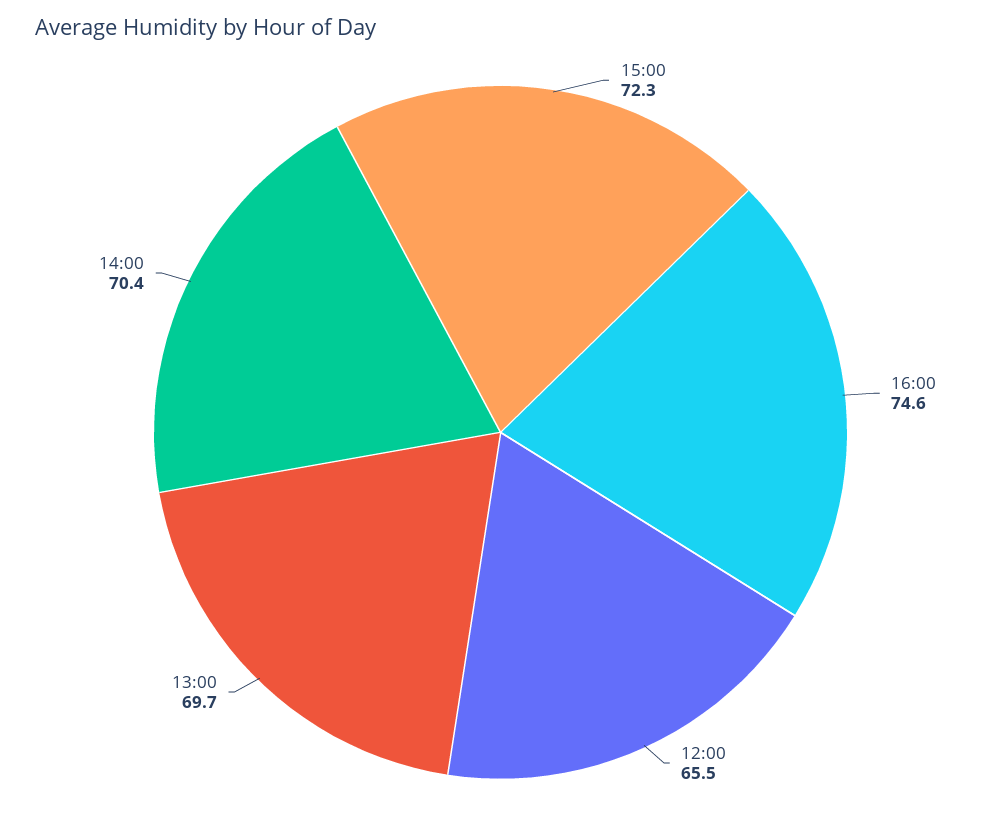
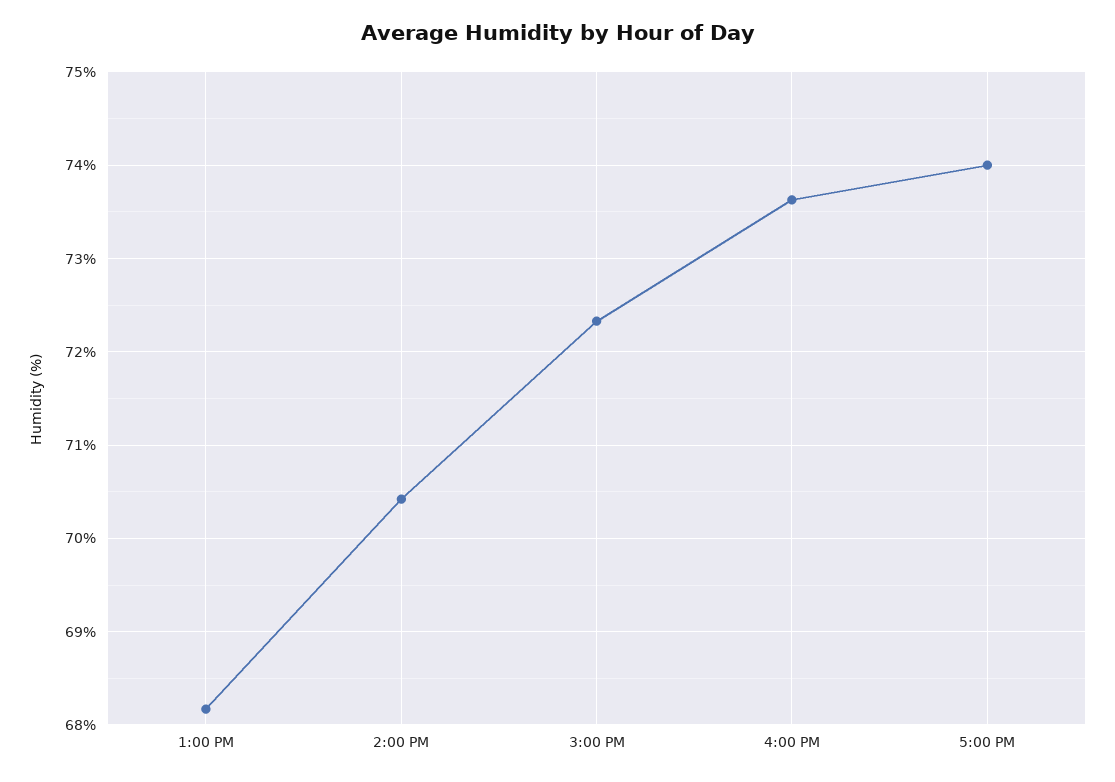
16:00: 74.6 -> 73.6
12:00: 65.5 -> none
13:00: 69.7 -> 68.2
5:00 PM: none -> 74

